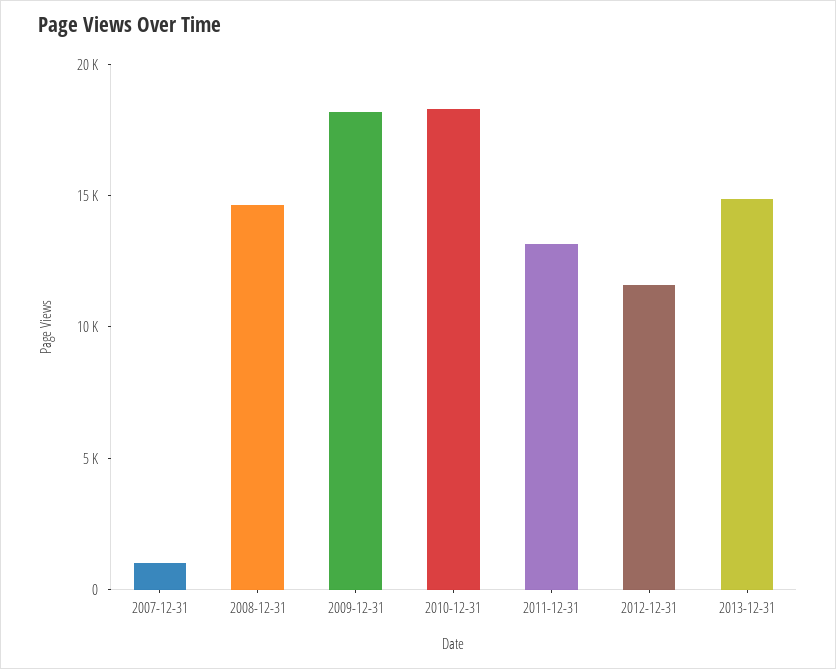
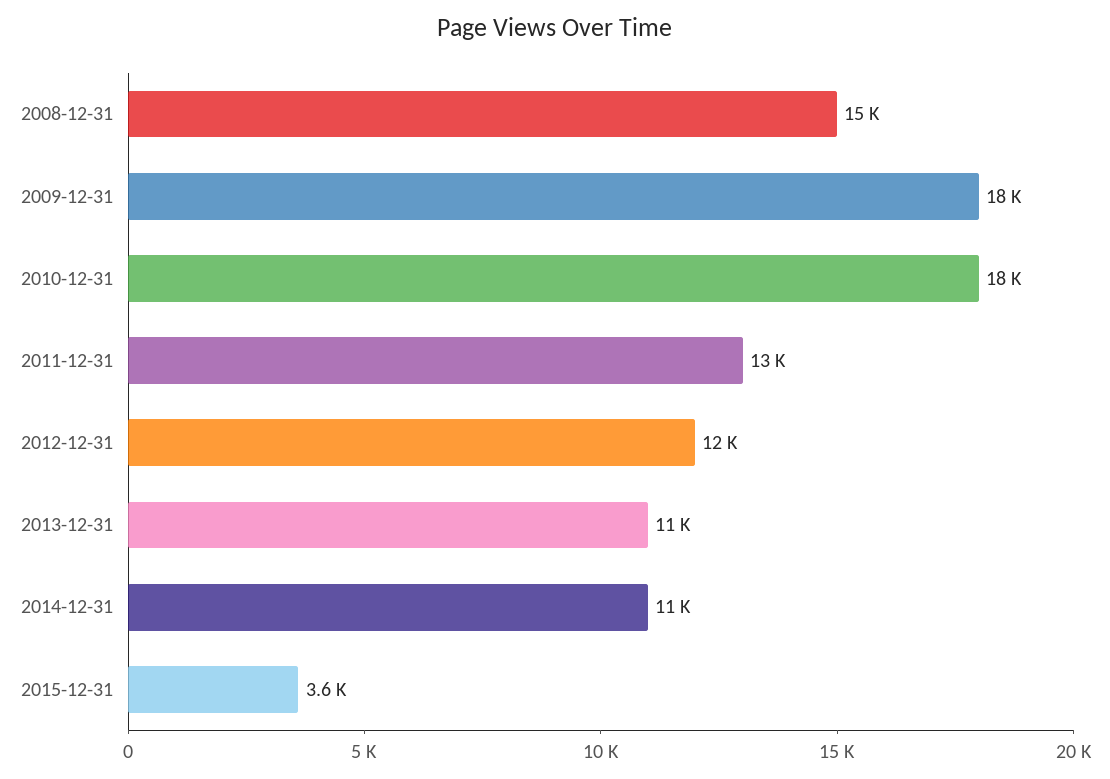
2007-12-31: 1000 -> none
2013-12-31: 15000 -> 11000
2014-12-31: none -> 11000
2015-12-31: none -> 3600

